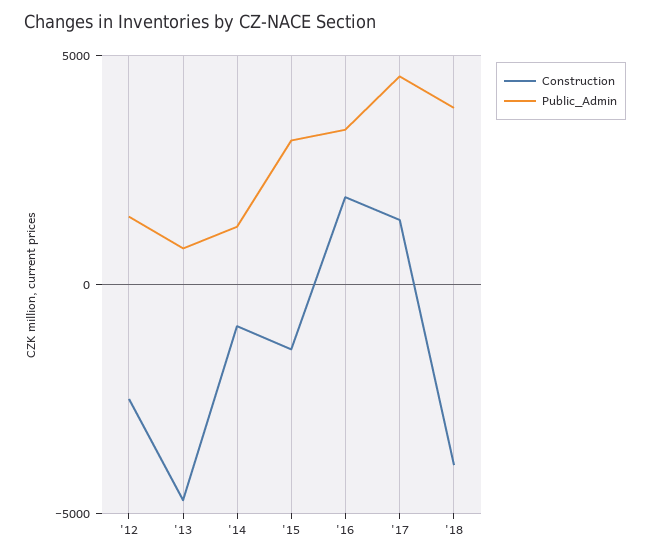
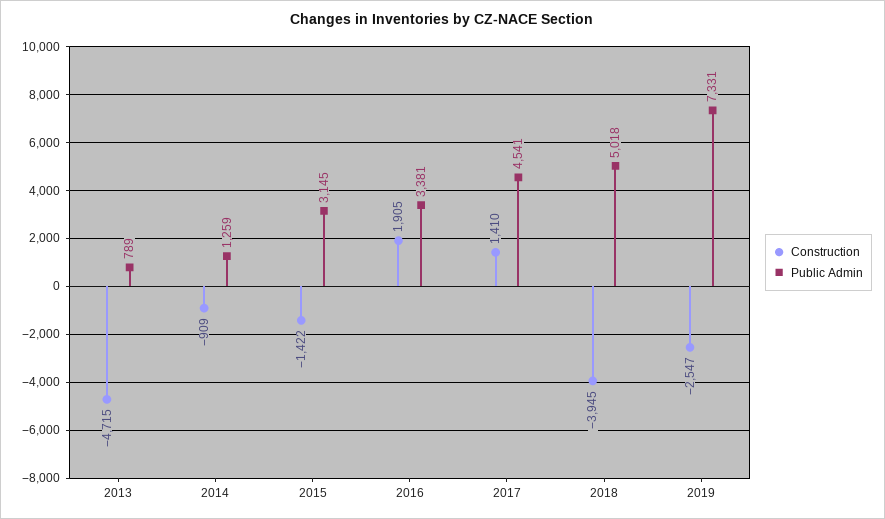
Construction, '12: -2500 -> none
Public_Admin, '12: 1500 -> none
Public_Admin, '18: 4000 -> 5018
Construction, 2019: none -> -2547
Public_Admin, 2019: none -> 7331

